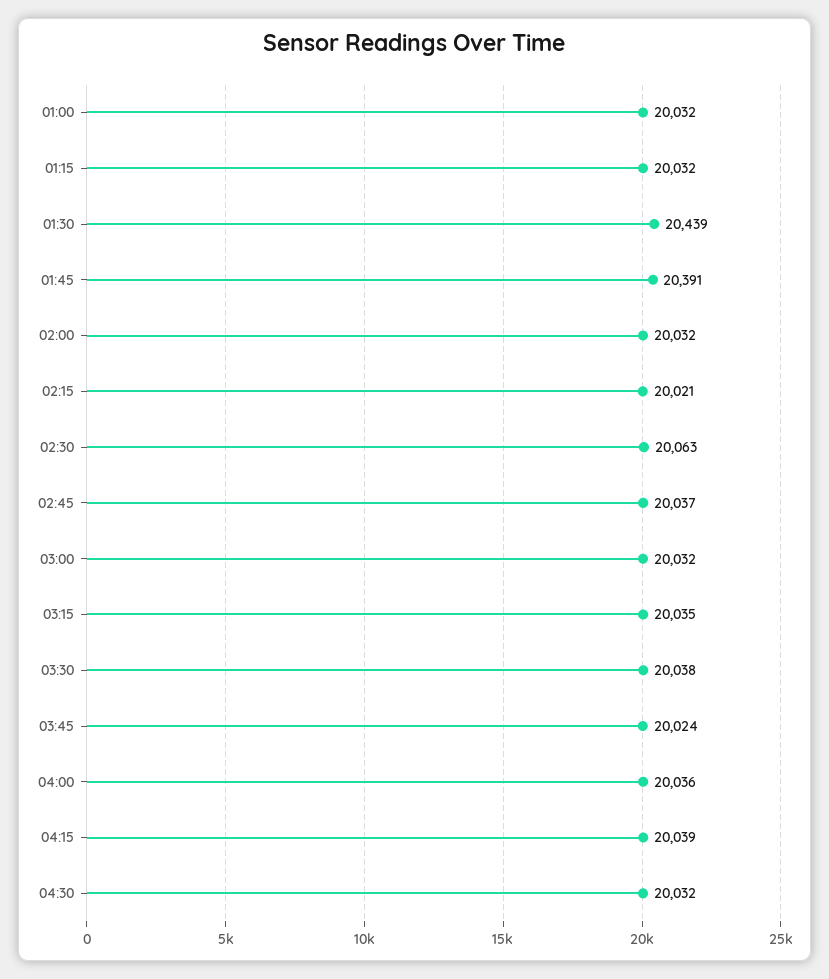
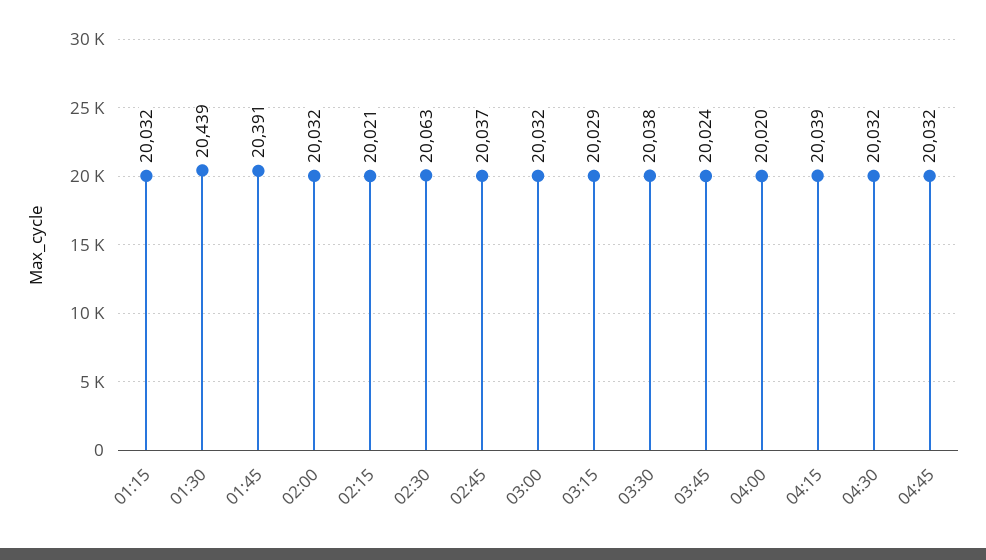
01:00: 20032 -> none
03:15: 20035 -> 20029
04:00: 20036 -> 20020
04:45: none -> 20032

